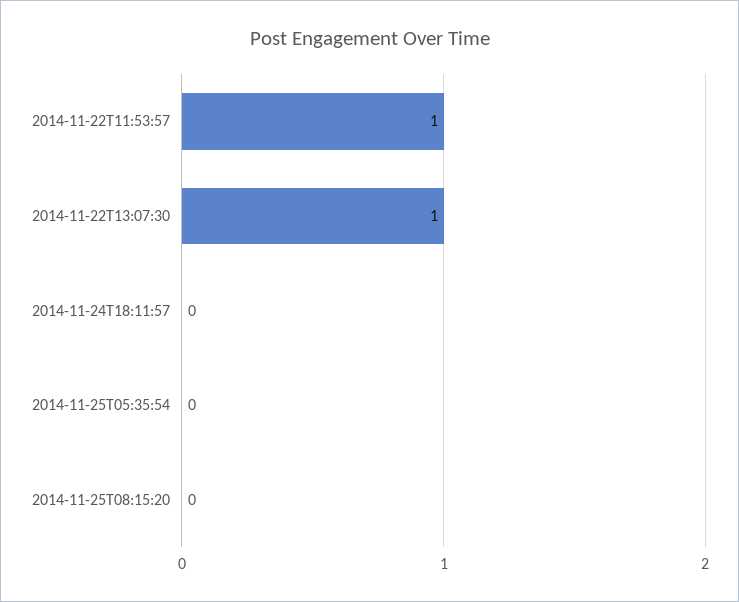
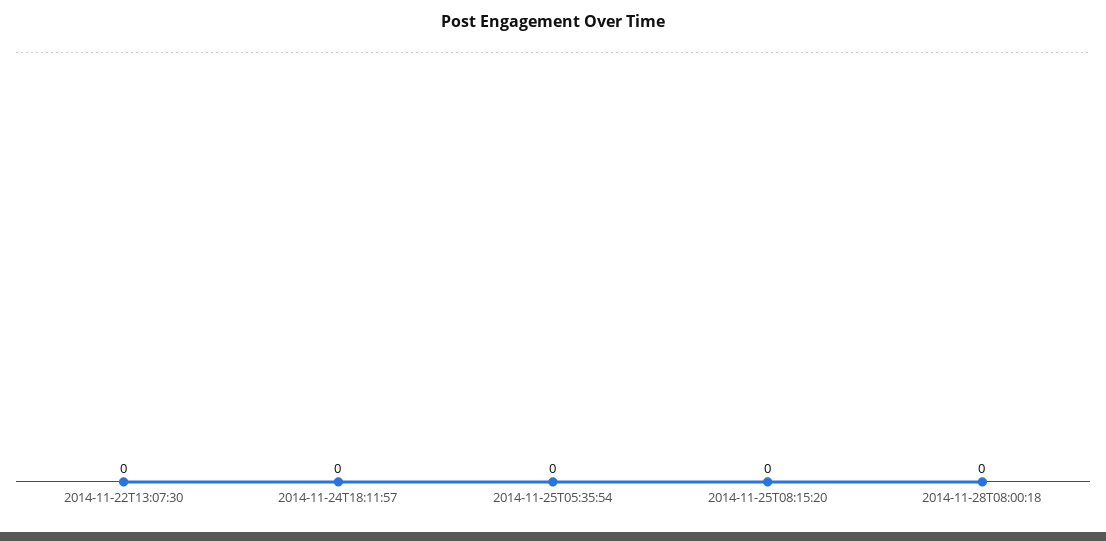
2014-11-22T11:53:57: 1 -> none
2014-11-22T13:07:30: 1 -> 0
2014-11-28T08:00:18: none -> 0

